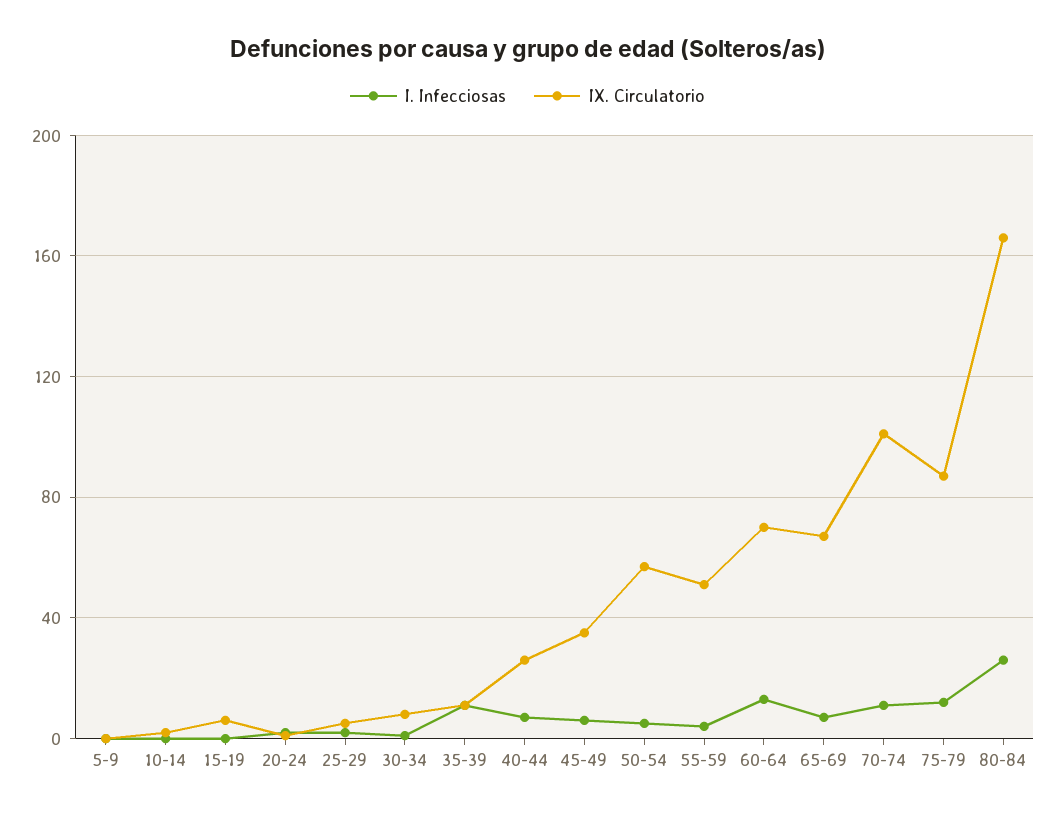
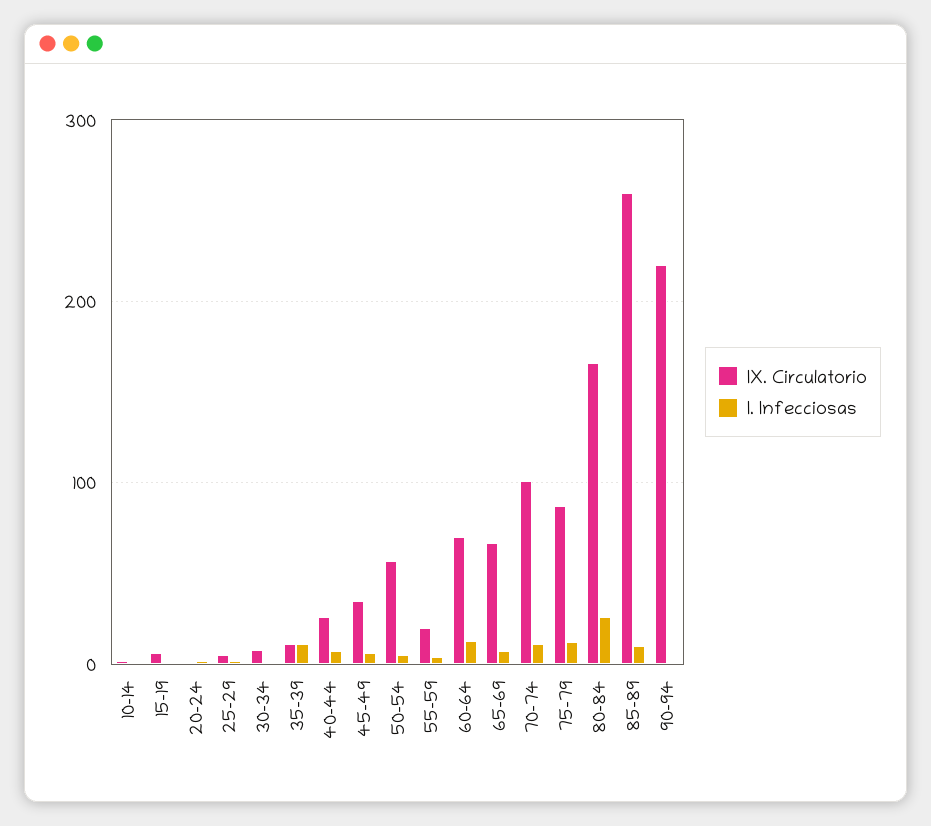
I. Infecciosas, 5-9: 0 -> none
IX. Circulatorio, 5-9: 0 -> none
IX. Circulatorio, 55-59: 50 -> 20
IX. Circulatorio, 85-89: none -> 260
I. Infecciosas, 85-89: none -> 10
IX. Circulatorio, 90-94: none -> 220
I. Infecciosas, 90-94: none -> 0

